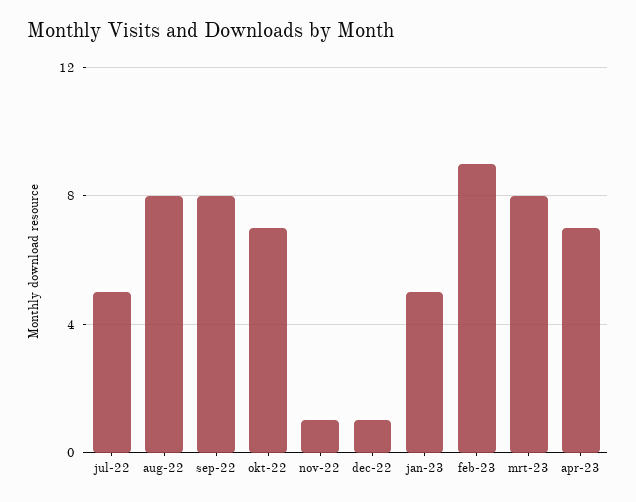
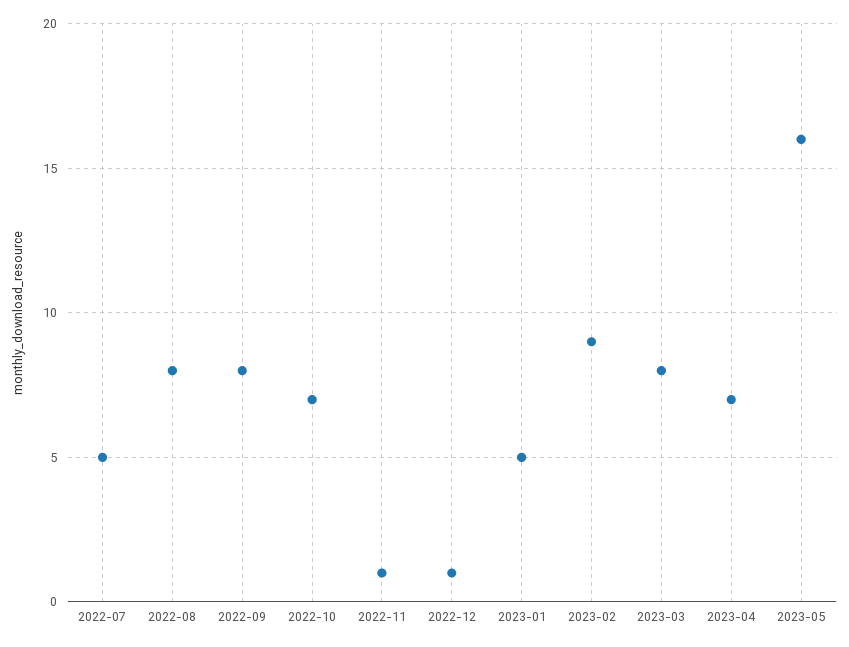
2023-05: none -> 16

